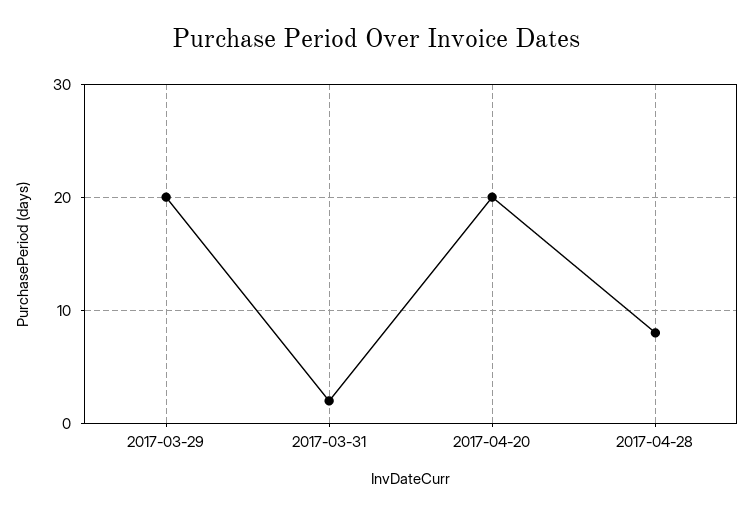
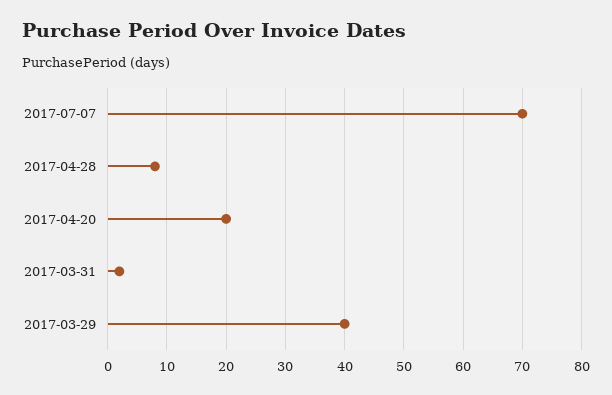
2017-03-29: 20 -> 40
2017-07-07: none -> 70

